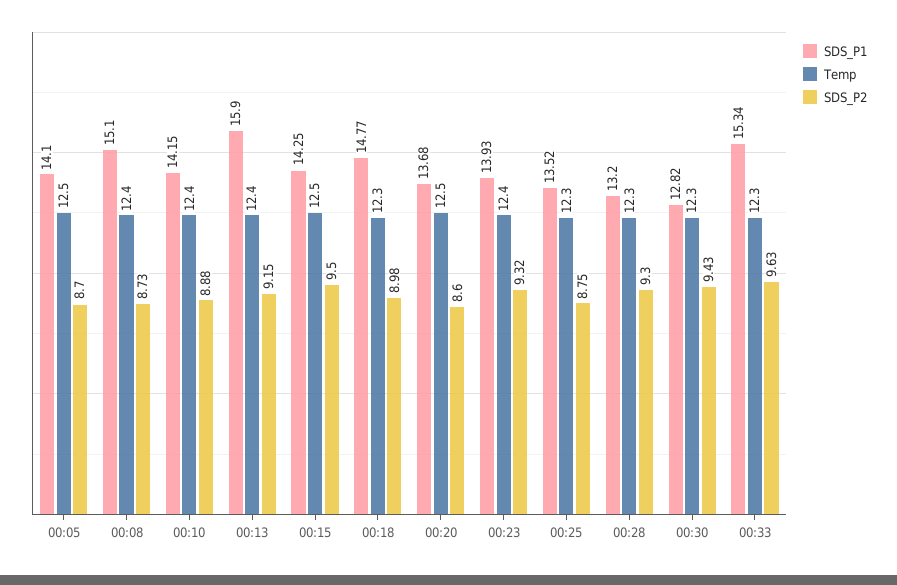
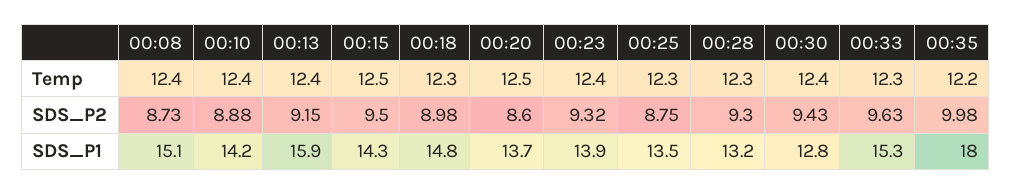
SDS_P1, 00:05: 14.1 -> none
Temp, 00:05: 12.5 -> none
SDS_P2, 00:05: 8.7 -> none
Temp, 00:30: 12.3 -> 12.4
Temp, 00:35: none -> 12.2
SDS_P2, 00:35: none -> 9.98
SDS_P1, 00:35: none -> 18

